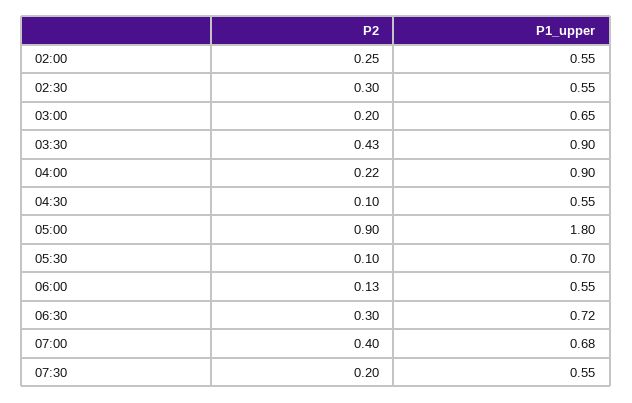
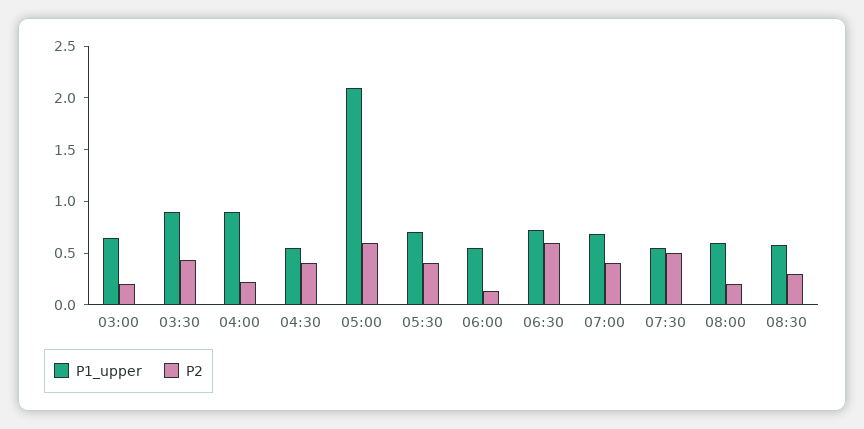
P2, 02:00: 0.25 -> none
P1_upper, 02:00: 0.55 -> none
P2, 02:30: 0.3 -> none
P1_upper, 02:30: 0.55 -> none
P2, 04:30: 0.1 -> 0.4
P2, 05:00: 0.9 -> 0.6
P1_upper, 05:00: 1.8 -> 2.1
P2, 05:30: 0.1 -> 0.4
P2, 06:30: 0.3 -> 0.6
P2, 07:30: 0.2 -> 0.5
P1_upper, 08:00: none -> 0.6
P2, 08:00: none -> 0.2
P1_upper, 08:30: none -> 0.6
P2, 08:30: none -> 0.3

